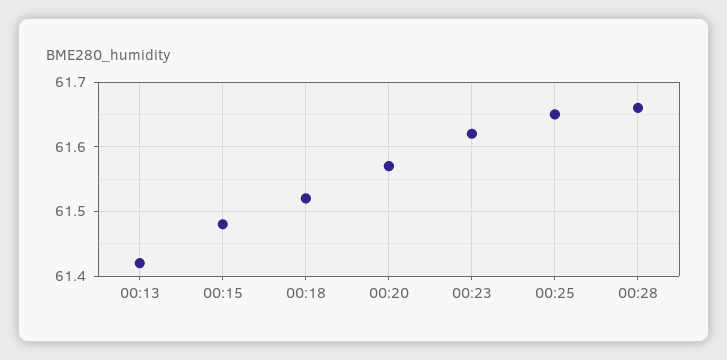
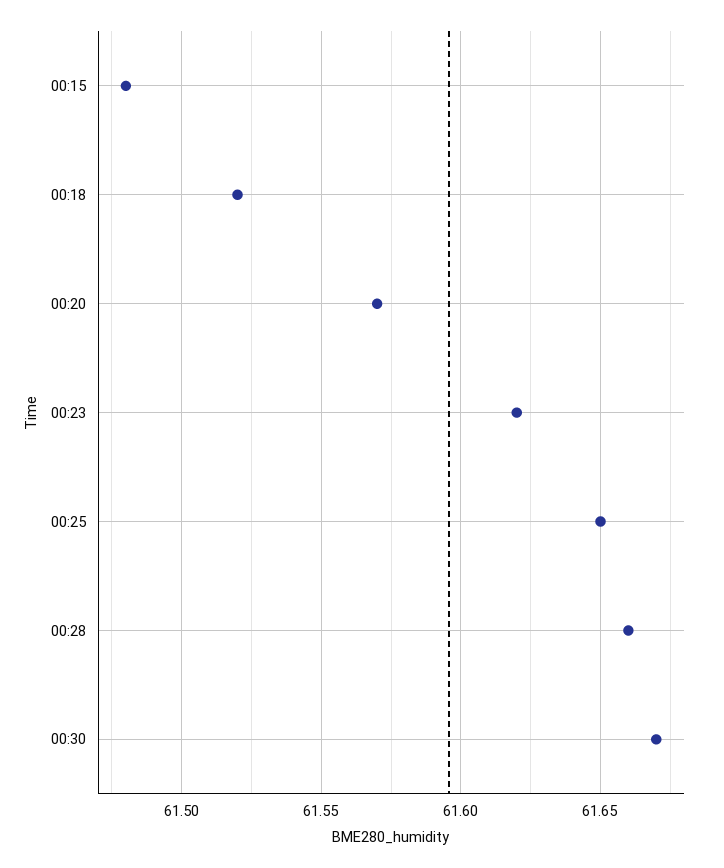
00:13: 61.42 -> none
00:30: none -> 61.67

